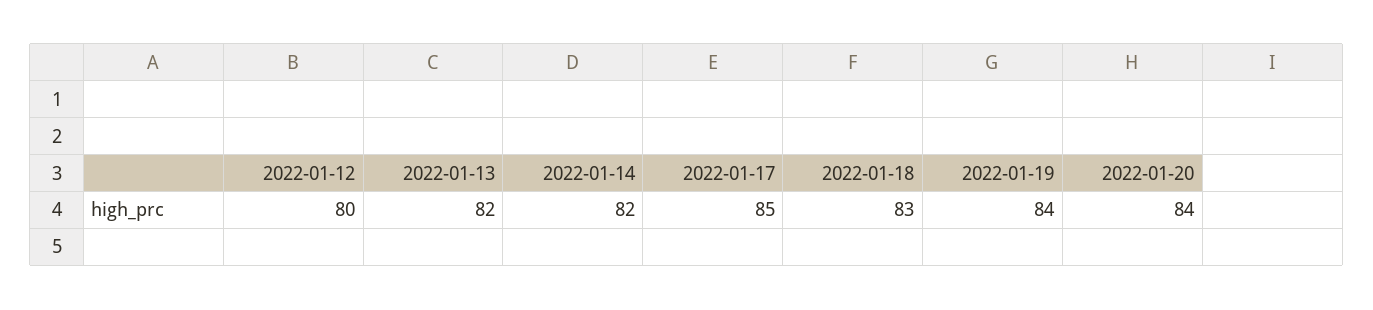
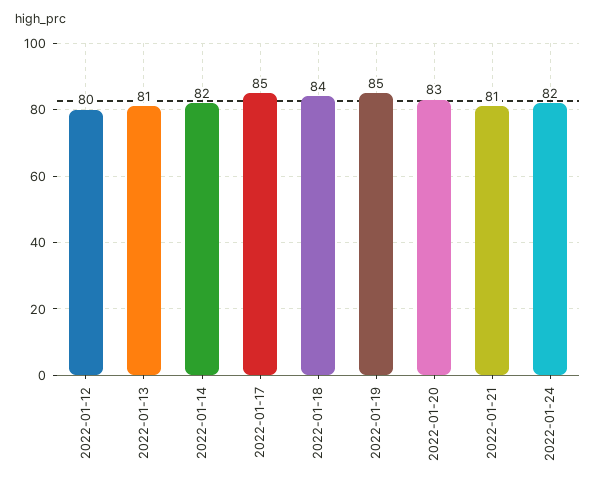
2022-01-13: 82 -> 81
2022-01-18: 83 -> 84
2022-01-19: 84 -> 85
2022-01-20: 84 -> 83
2022-01-21: none -> 81
2022-01-24: none -> 82

